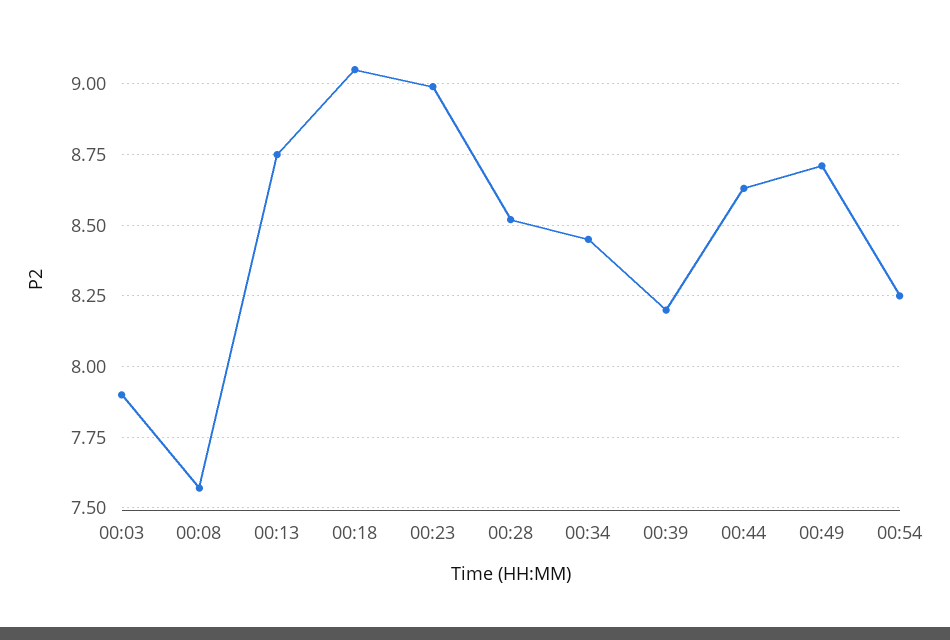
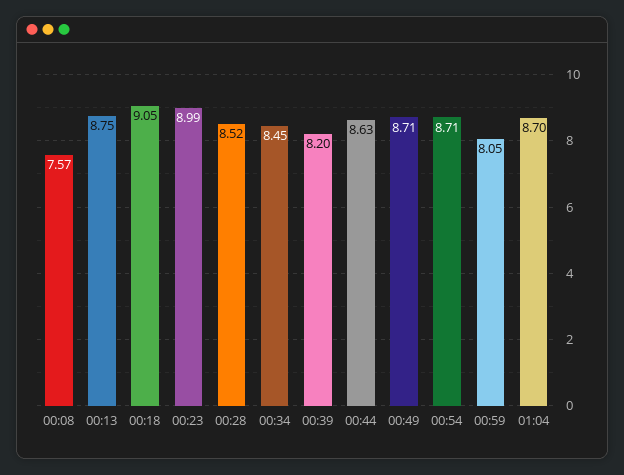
00:03: 7.9 -> none
00:54: 8.25 -> 8.71
00:59: none -> 8.05
01:04: none -> 8.7

